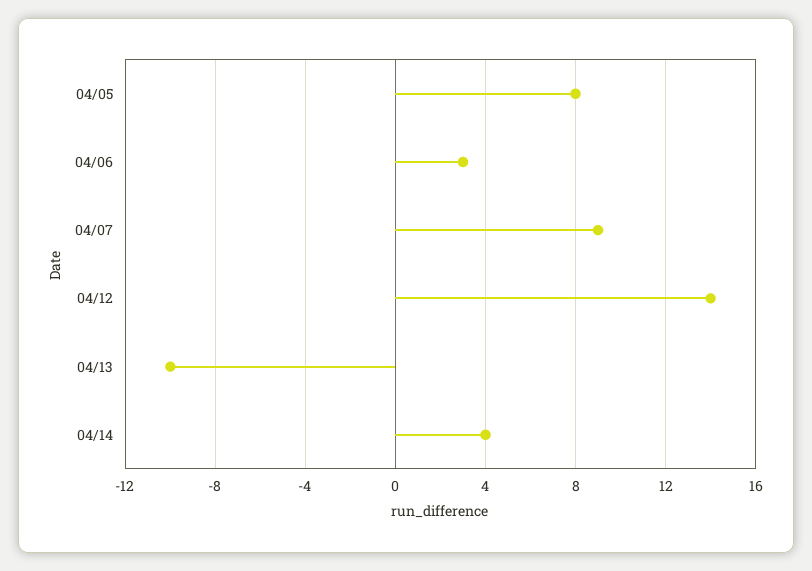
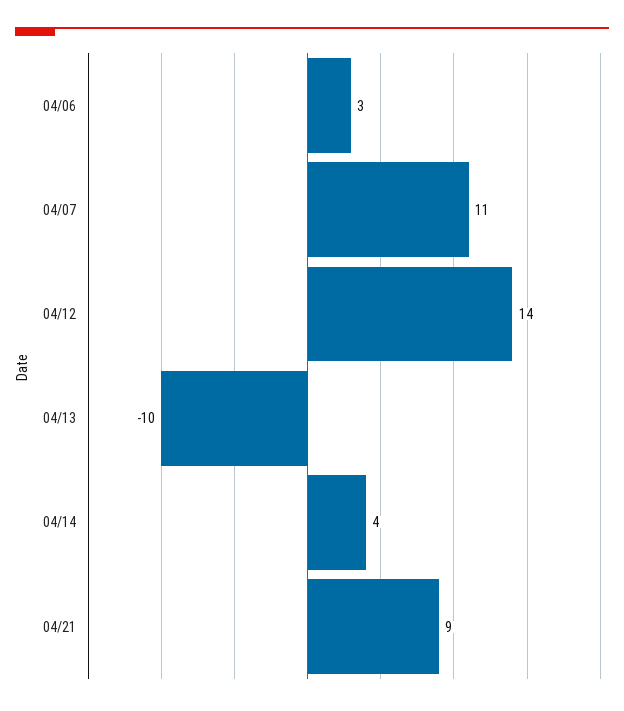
04/05: 8 -> none
04/07: 9 -> 11
04/21: none -> 9

